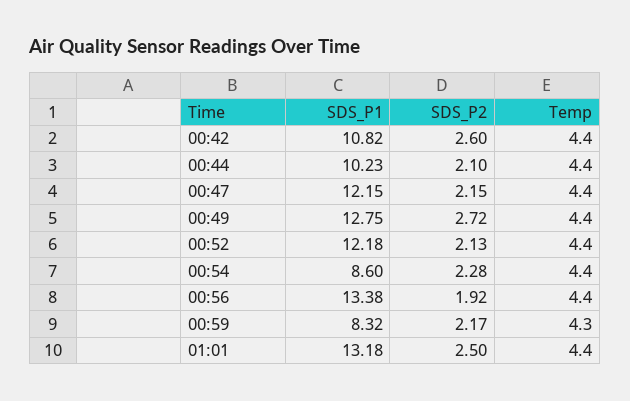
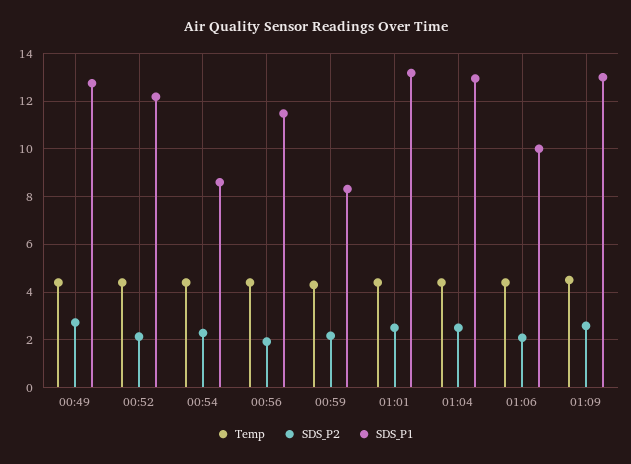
SDS_P1, 00:42: 10.82 -> none
SDS_P2, 00:42: 2.6 -> none
Temp, 00:42: 4.4 -> none
SDS_P1, 00:44: 10.23 -> none
SDS_P2, 00:44: 2.1 -> none
Temp, 00:44: 4.4 -> none
SDS_P1, 00:47: 12.15 -> none
SDS_P2, 00:47: 2.15 -> none
Temp, 00:47: 4.4 -> none
SDS_P1, 00:56: 13.38 -> 11.5
Temp, 01:04: none -> 4.5
SDS_P2, 01:04: none -> 2.5
SDS_P1, 01:04: none -> 13
Temp, 01:06: none -> 4.5
SDS_P2, 01:06: none -> 2
SDS_P1, 01:06: none -> 10
Temp, 01:09: none -> 4.5
SDS_P2, 01:09: none -> 2.5
SDS_P1, 01:09: none -> 13

